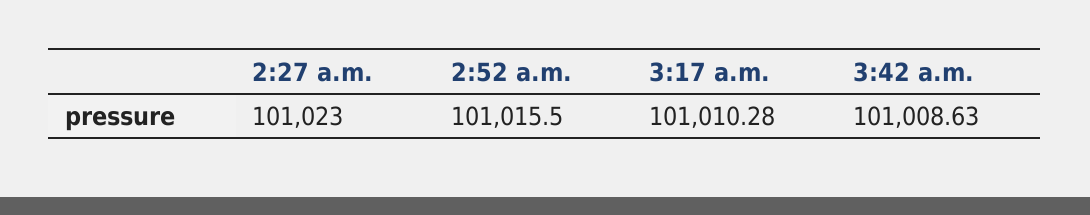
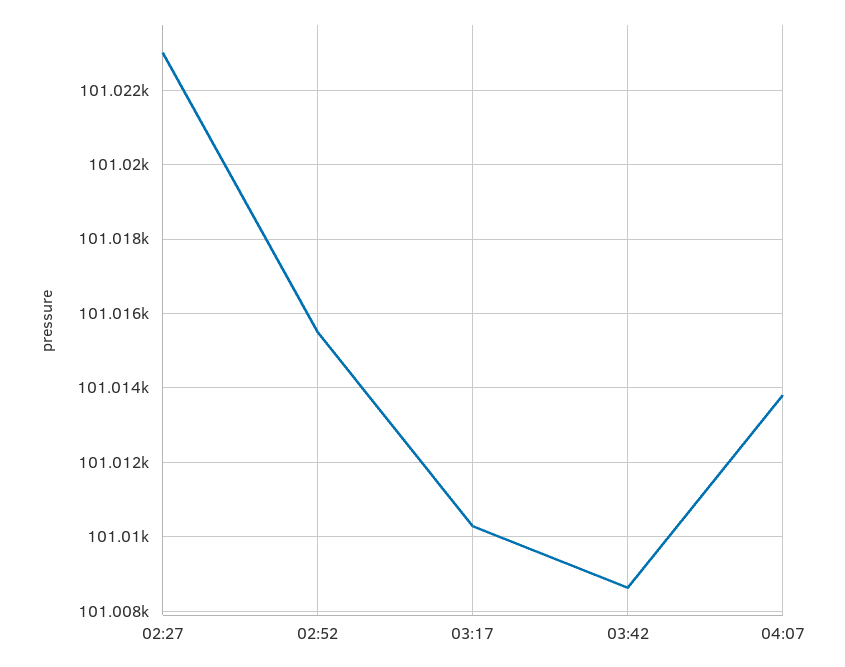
04:07: none -> 101013.8

